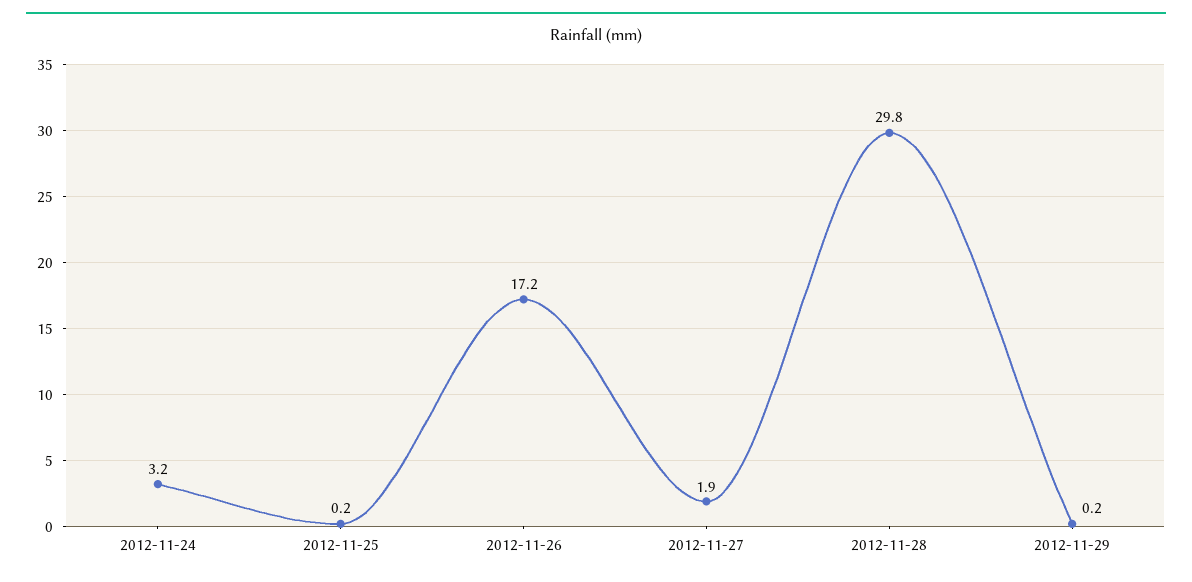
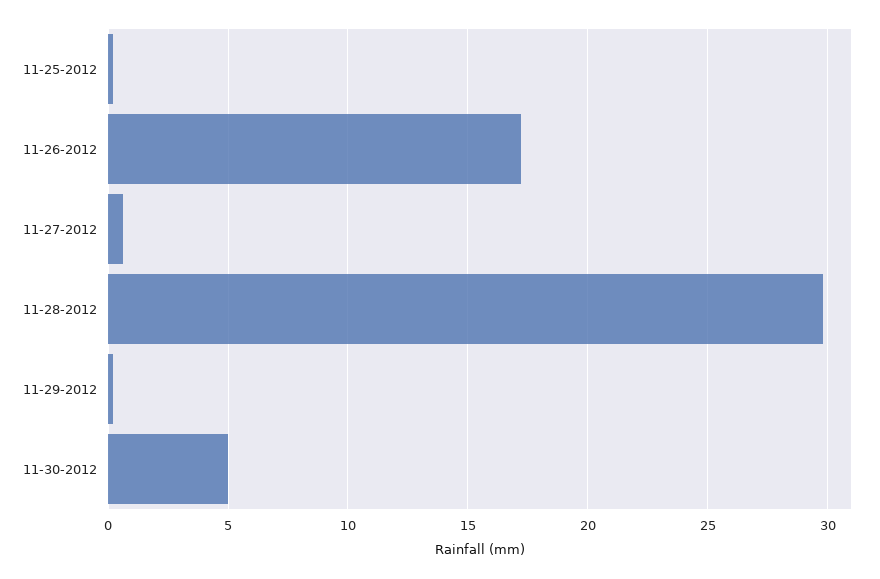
2012-11-24: 3.2 -> none
2012-11-27: 1.9 -> 0.5
11-30-2012: none -> 5

